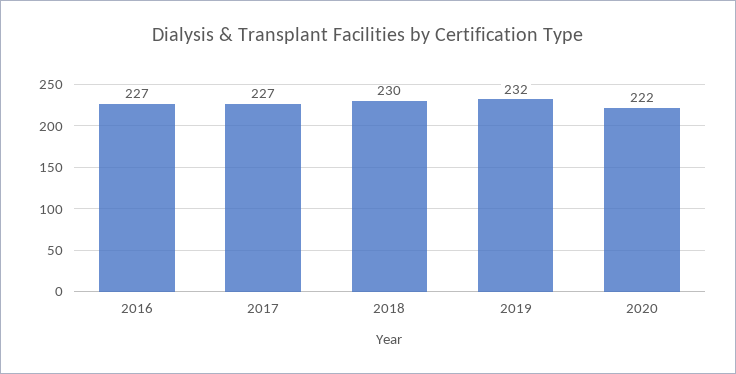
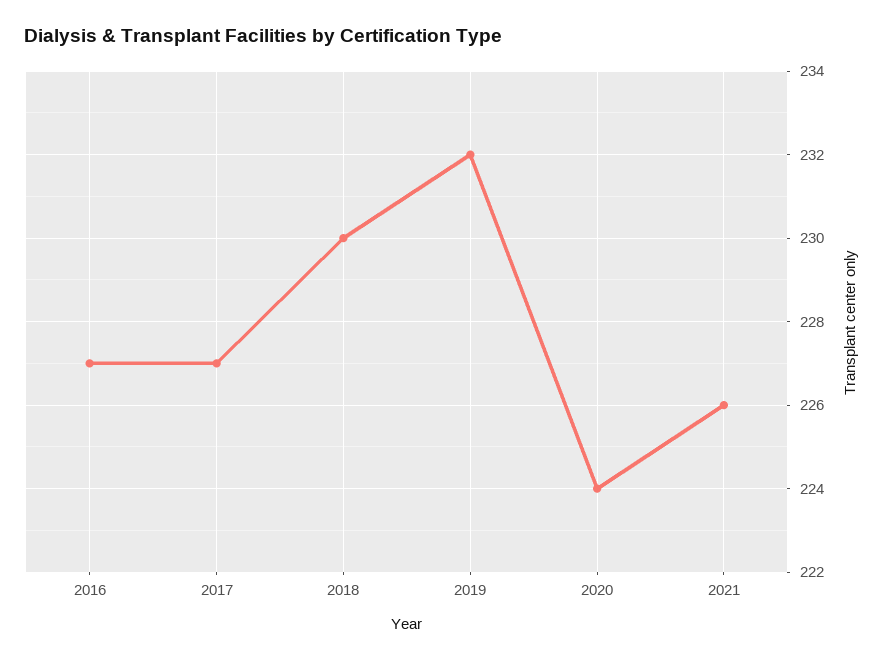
2020: 222 -> 224
2021: none -> 226

